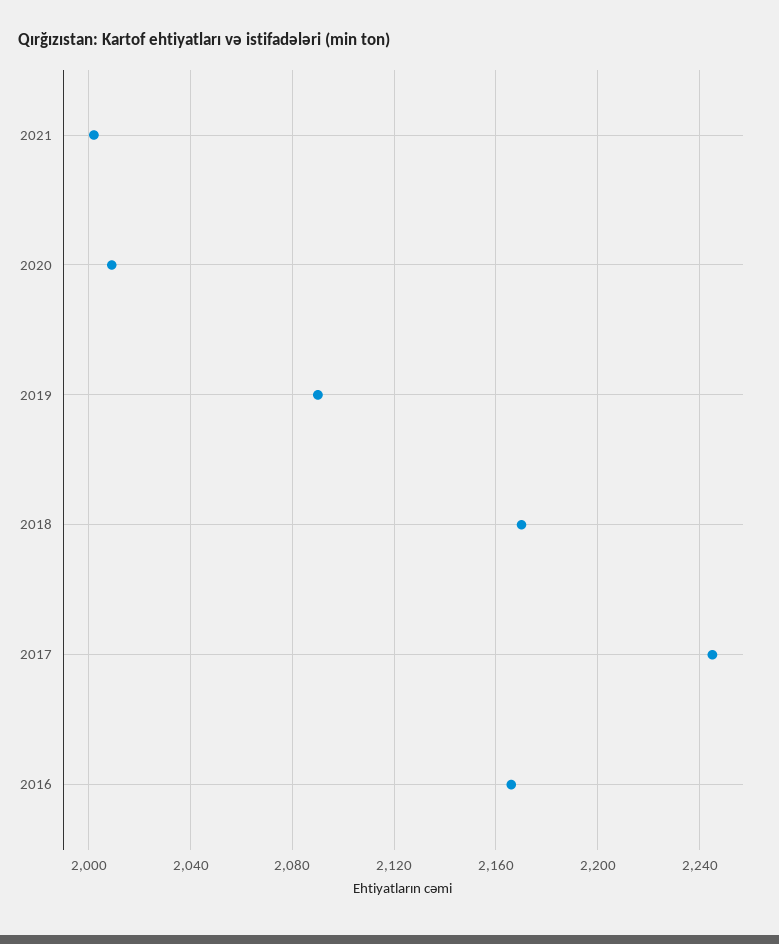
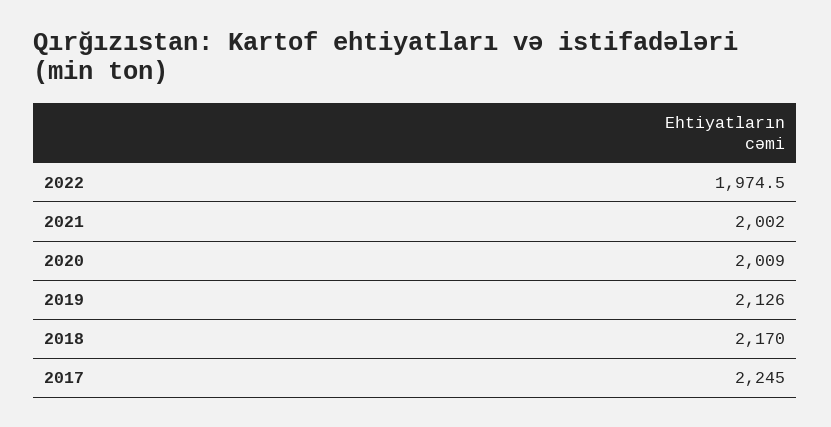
2019: 2090 -> 2126
2016: 2165 -> none
2022: none -> 1974.5

